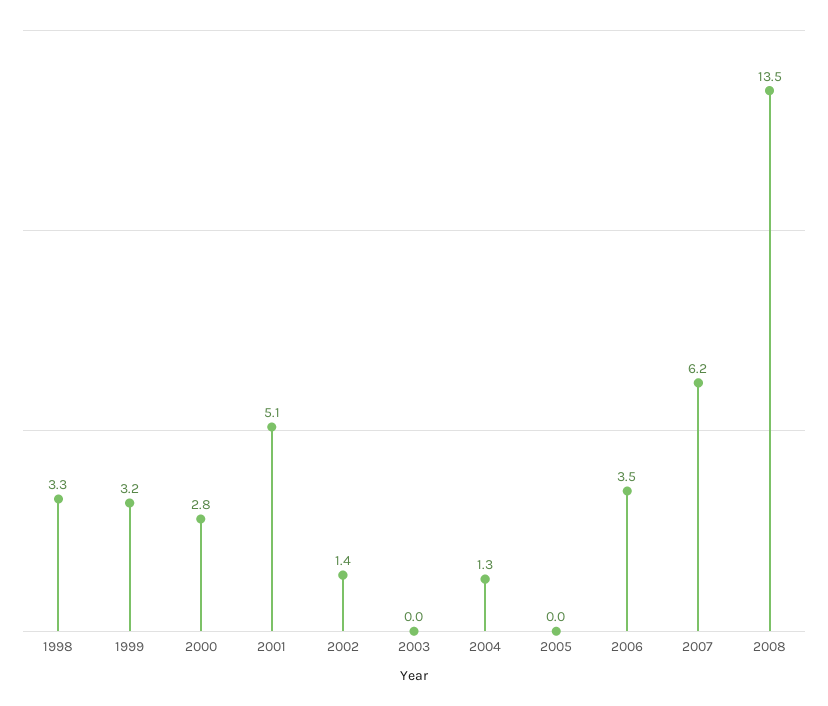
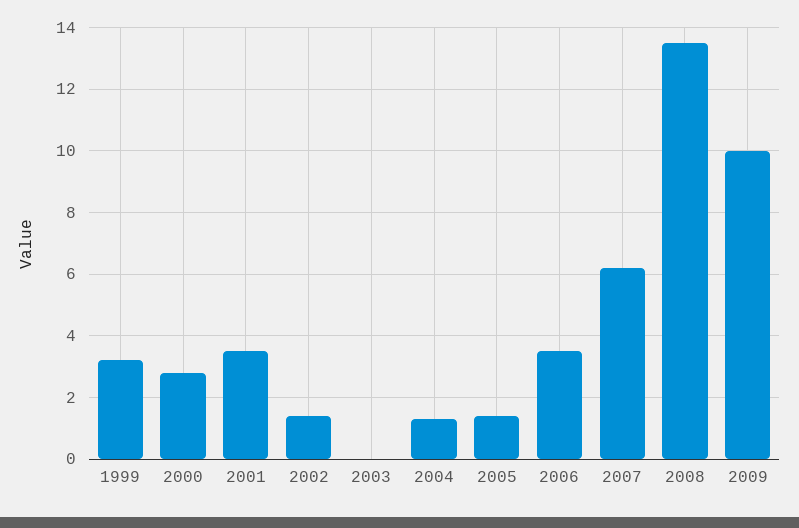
1998: 3.3 -> none
2001: 5.1 -> 3.5
2005: 0 -> 1.5
2009: none -> 10

